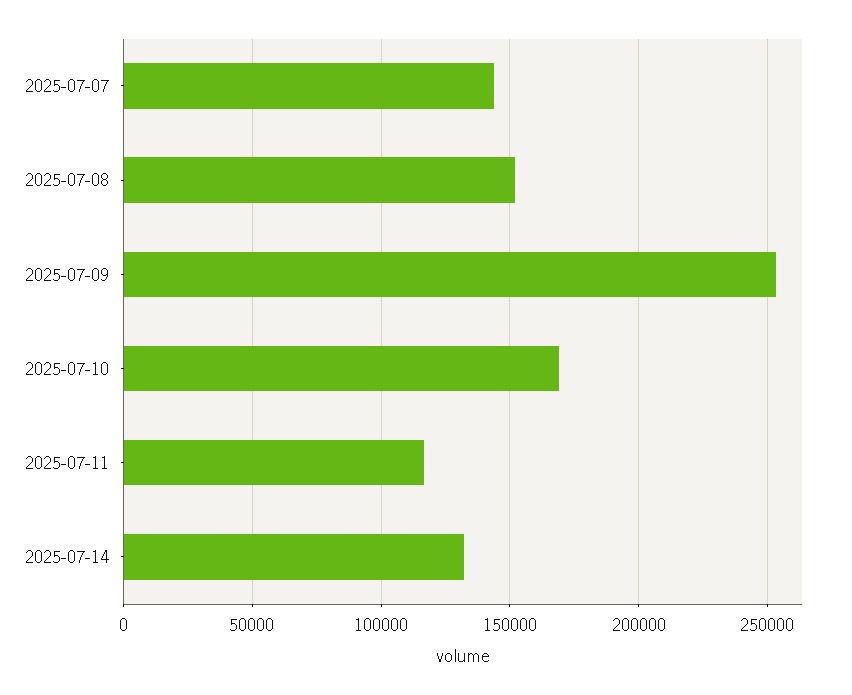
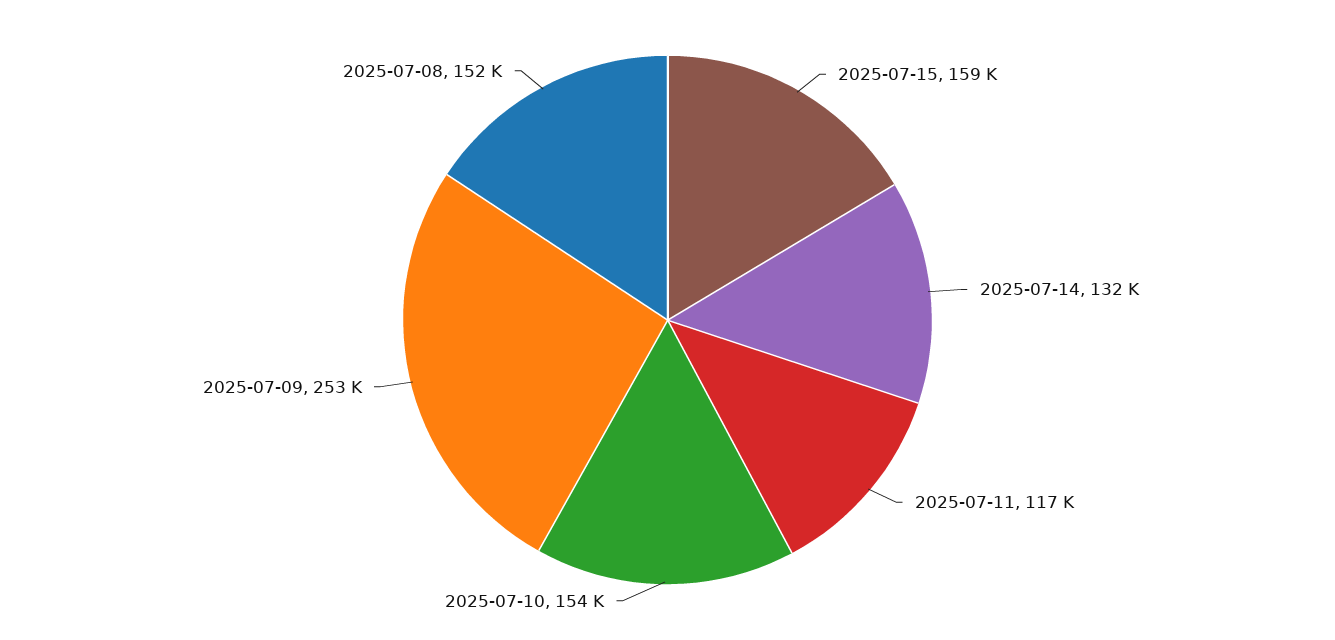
2025-07-07: 145000 -> none
2025-07-10: 170000 -> 154000
2025-07-15: none -> 159000

